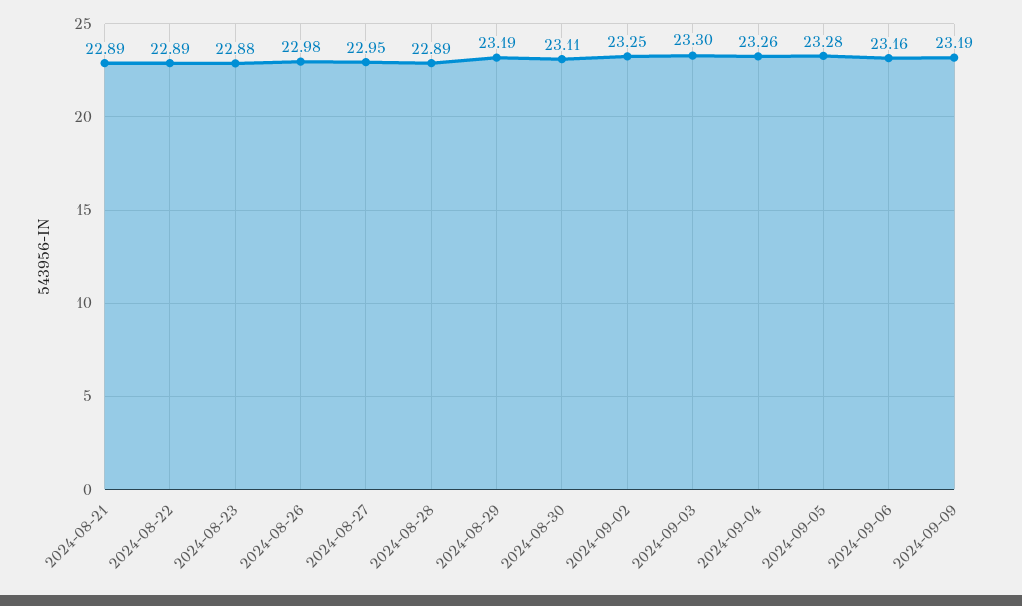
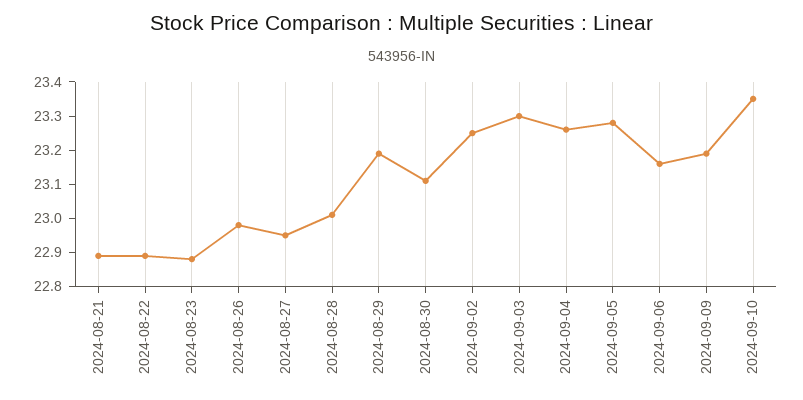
2024-08-28: 22.89 -> 23
2024-09-10: none -> 23.35

